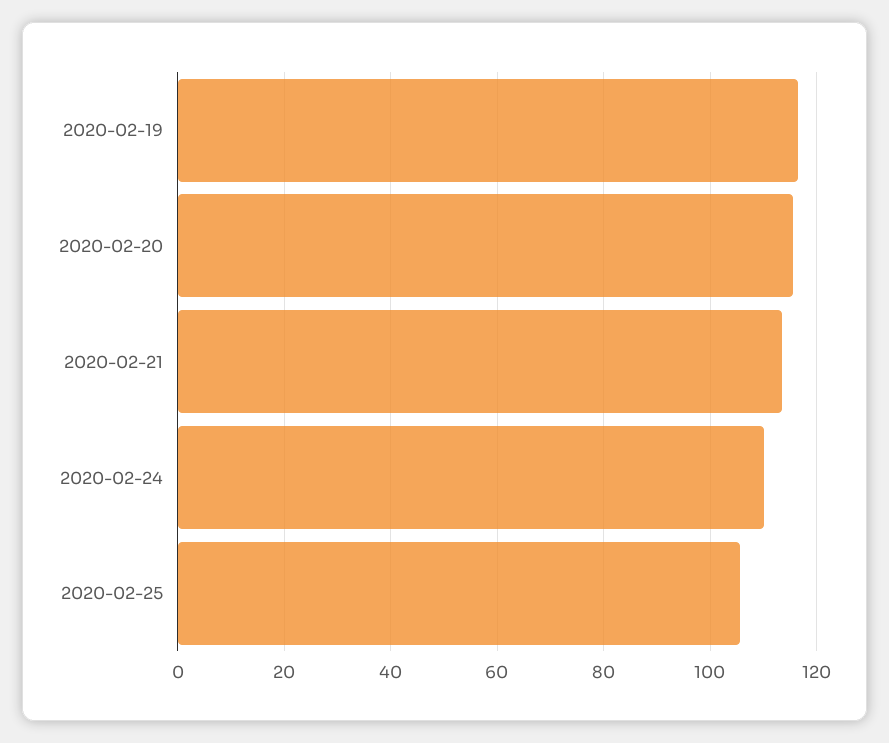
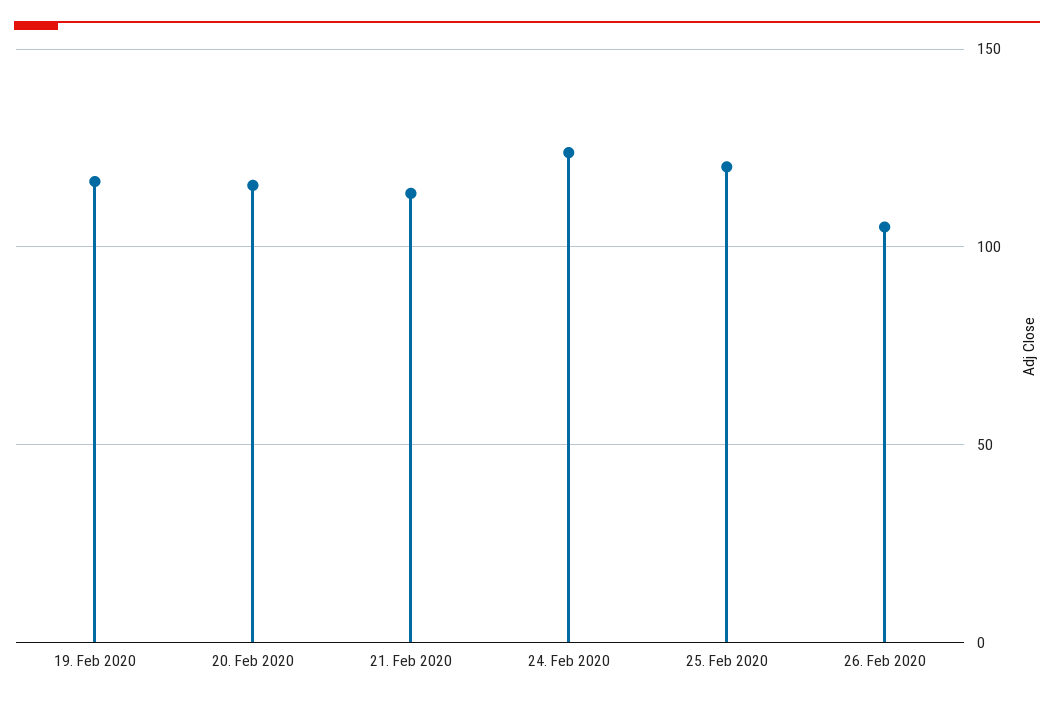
2020-02-24: 110 -> 125
2020-02-25: 106 -> 120
26. Feb 2020: none -> 105

